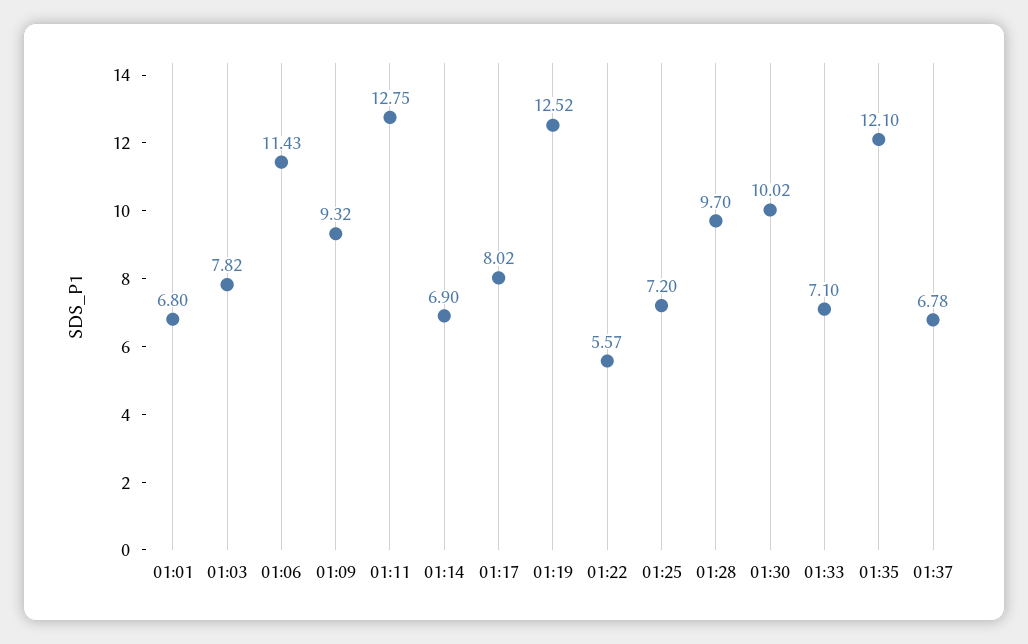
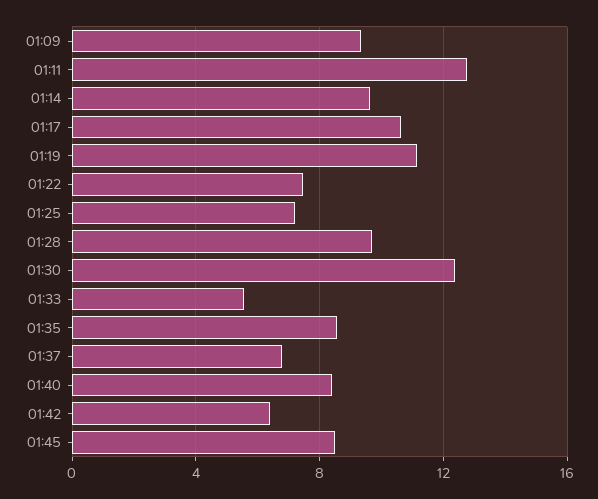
01:01: 6.8 -> none
01:03: 7.82 -> none
01:06: 11.43 -> none
01:14: 6.9 -> 9.5
01:17: 8.02 -> 10.5
01:19: 12.52 -> 11
01:22: 5.57 -> 7.5
01:30: 10.02 -> 12.5
01:33: 7.1 -> 5.5
01:35: 12.1 -> 8.5
01:40: none -> 8.5
01:42: none -> 6.5
01:45: none -> 8.5

